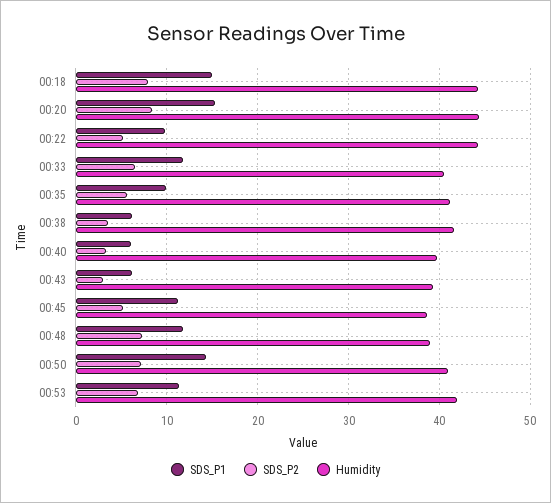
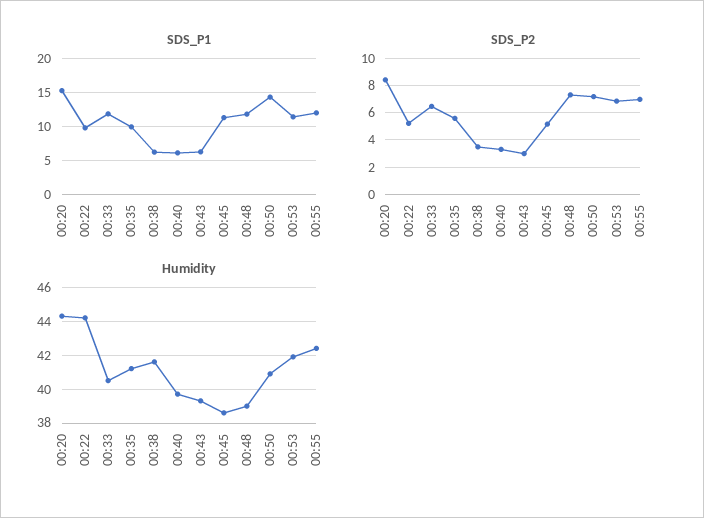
SDS_P1, 00:18: 15 -> none
SDS_P2, 00:18: 8 -> none
Humidity, 00:18: 44 -> none
SDS_P1, 00:55: none -> 12
SDS_P2, 00:55: none -> 7
Humidity, 00:55: none -> 42.5

